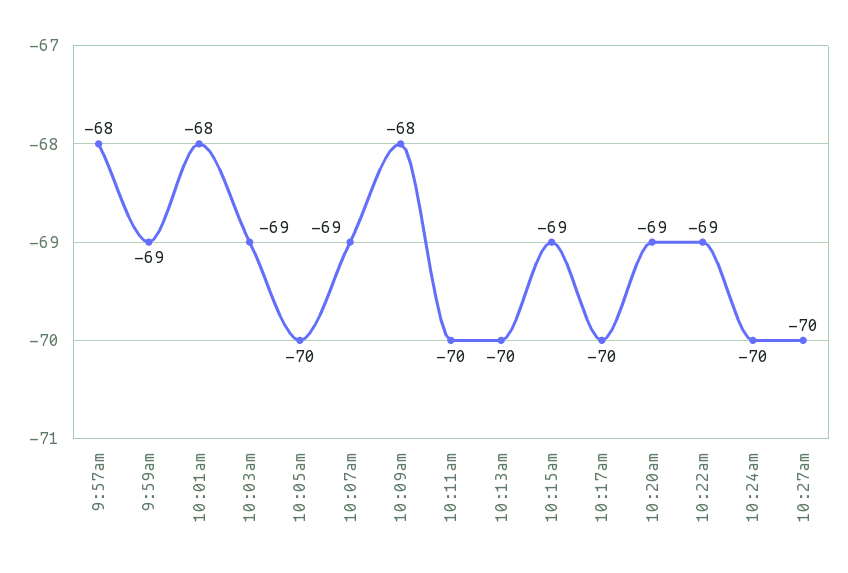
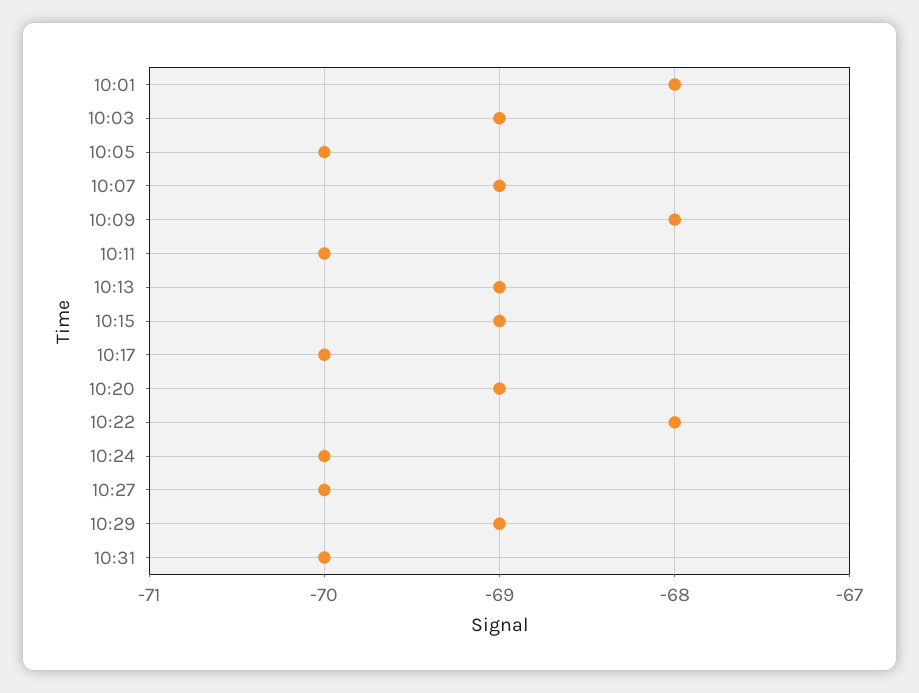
9:57am: -68 -> none
9:59am: -69 -> none
10:13am: -70 -> -69
10:22am: -69 -> -68
10:29: none -> -69
10:31: none -> -70

